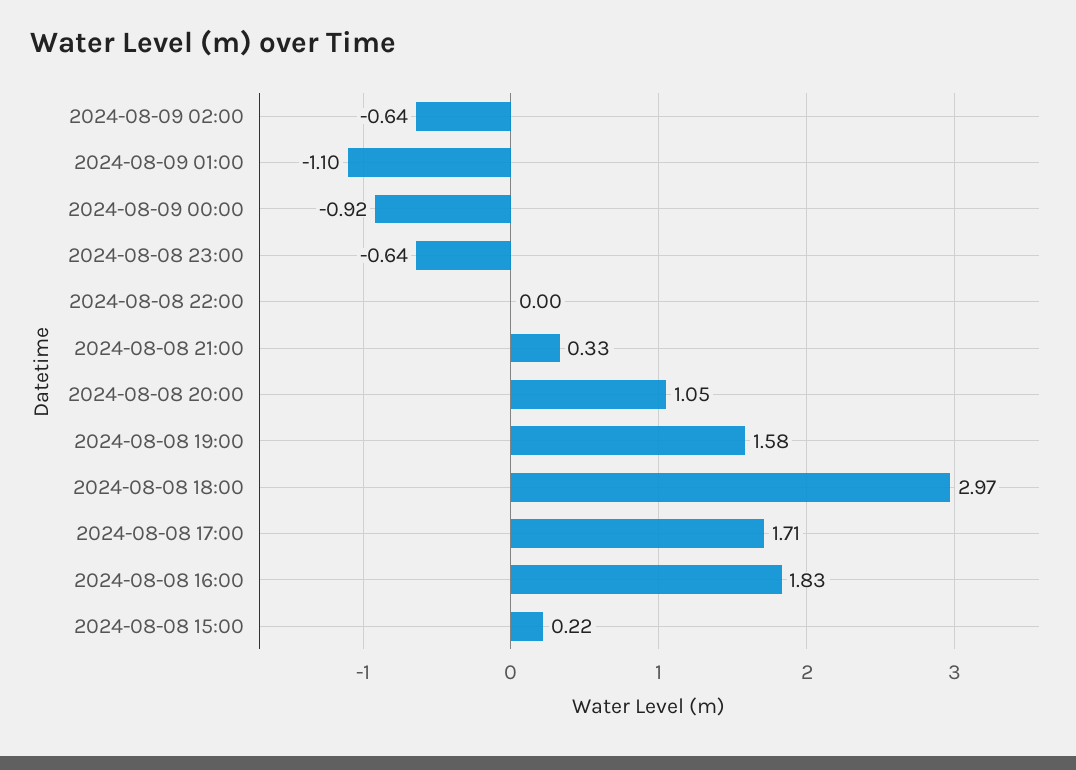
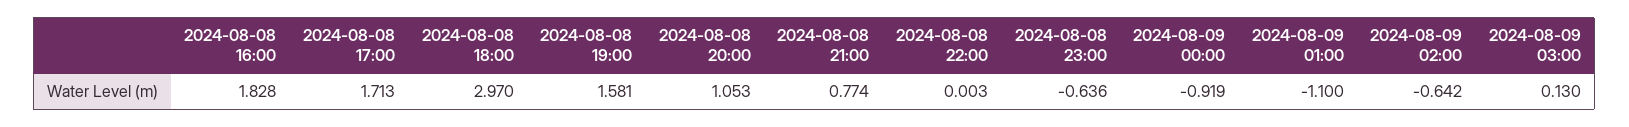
2024-08-08 21:00: 0.33 -> 0.774
2024-08-08 15:00: 0.22 -> none
2024-08-09 03:00: none -> 0.13

